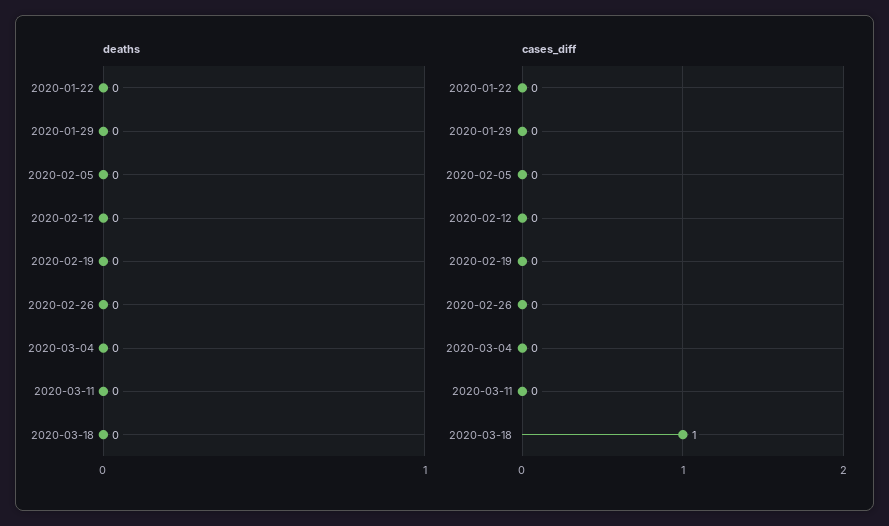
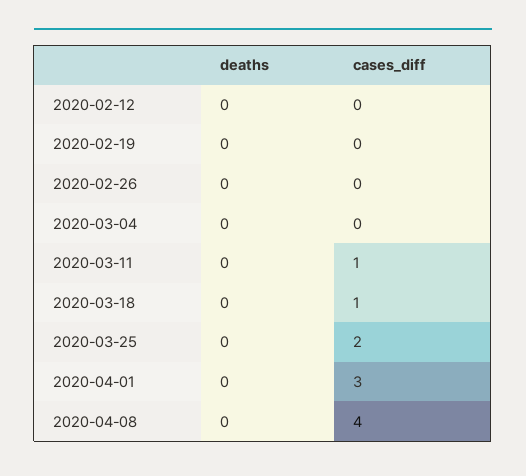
deaths, 2020-01-22: 0 -> none
deaths, 2020-01-29: 0 -> none
deaths, 2020-02-05: 0 -> none
cases_diff, 2020-01-22: 0 -> none
cases_diff, 2020-01-29: 0 -> none
cases_diff, 2020-02-05: 0 -> none
cases_diff, 2020-03-11: 0 -> 1
deaths, 2020-03-25: none -> 0
cases_diff, 2020-03-25: none -> 2
deaths, 2020-04-01: none -> 0
cases_diff, 2020-04-01: none -> 3
deaths, 2020-04-08: none -> 0
cases_diff, 2020-04-08: none -> 4

